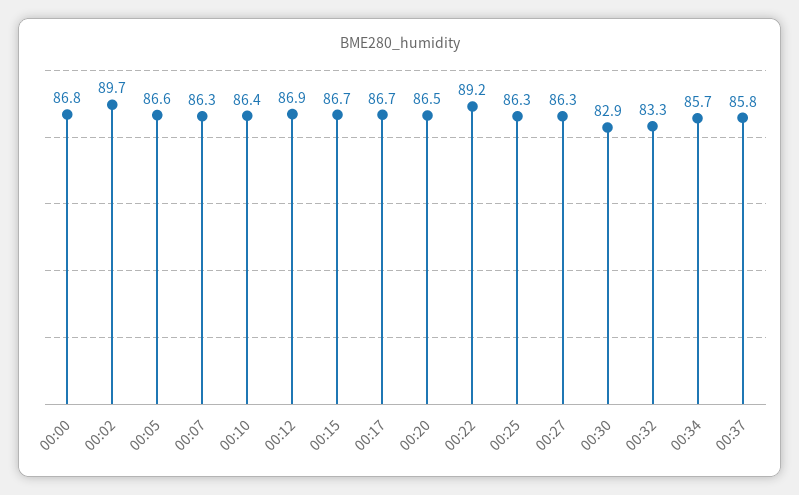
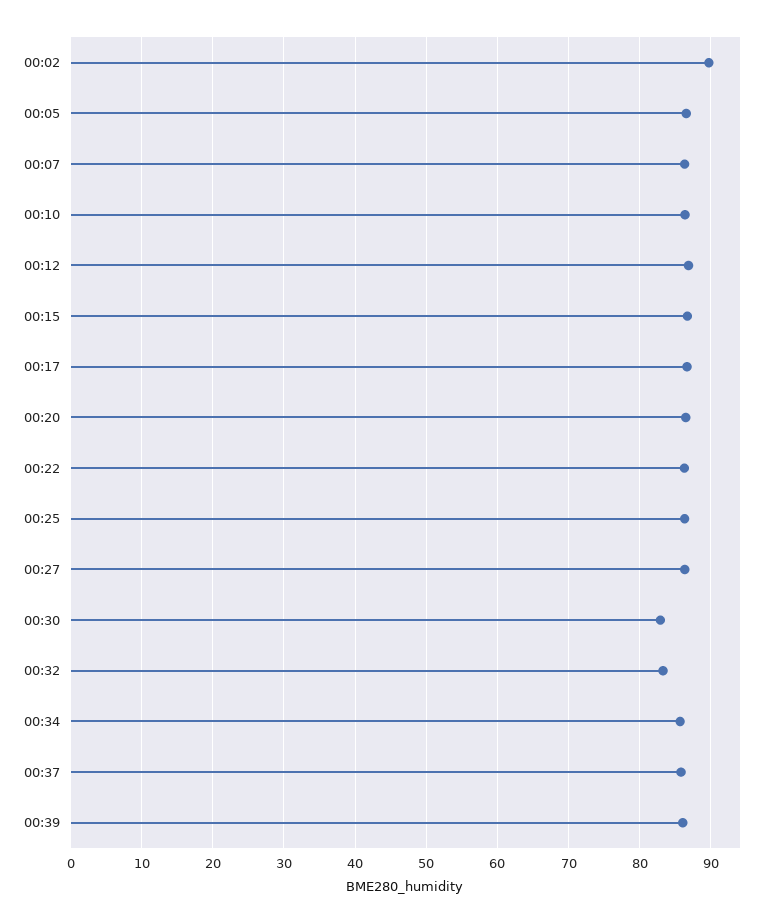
00:00: 86.8 -> none
00:22: 89.2 -> 86
00:39: none -> 86

